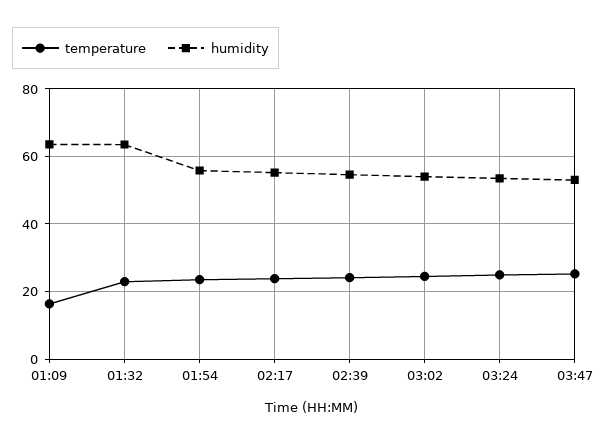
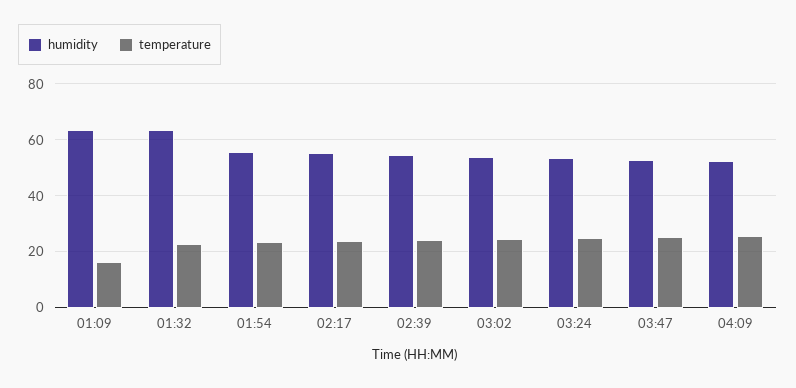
humidity, 04:09: none -> 52.5
temperature, 04:09: none -> 25

